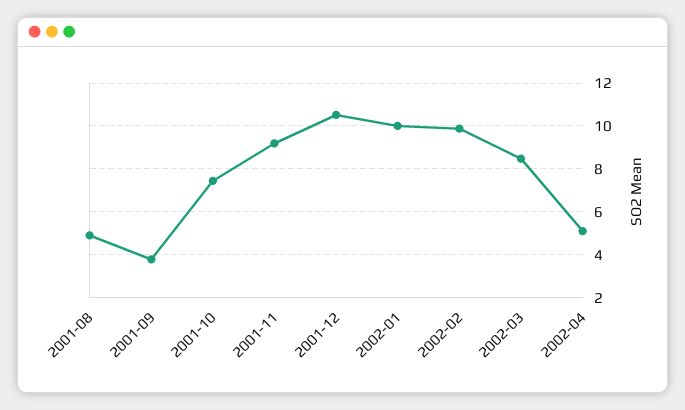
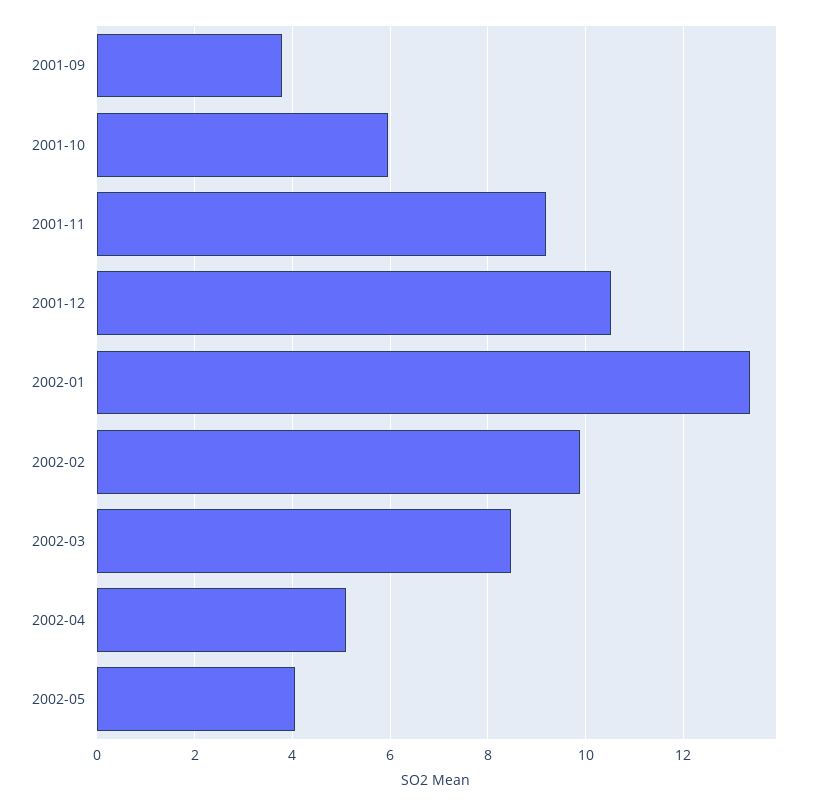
2001-08: 5 -> none
2001-10: 7.5 -> 6
2002-01: 10 -> 13.4
2002-05: none -> 4

